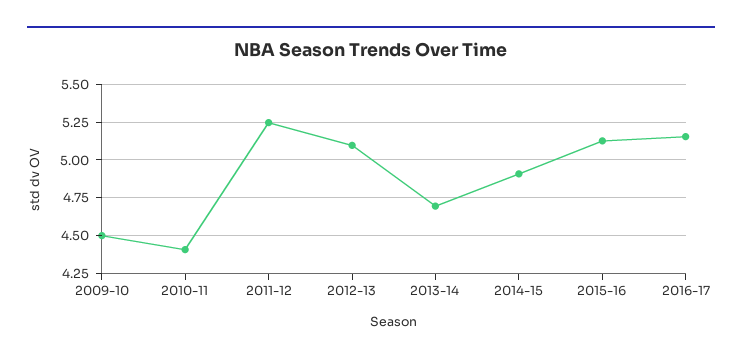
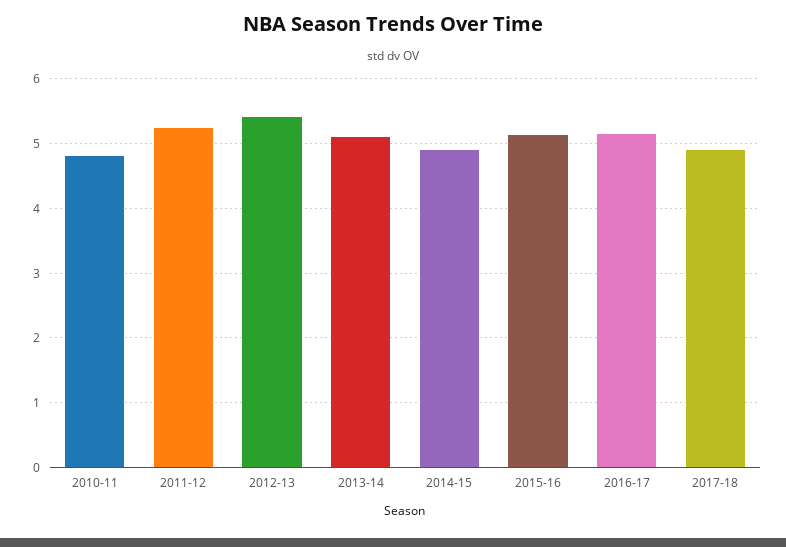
2009-10: 4.5 -> none
2010-11: 4.4 -> 4.8
2012-13: 5.1 -> 5.4
2013-14: 4.7 -> 5.1
2017-18: none -> 4.9

